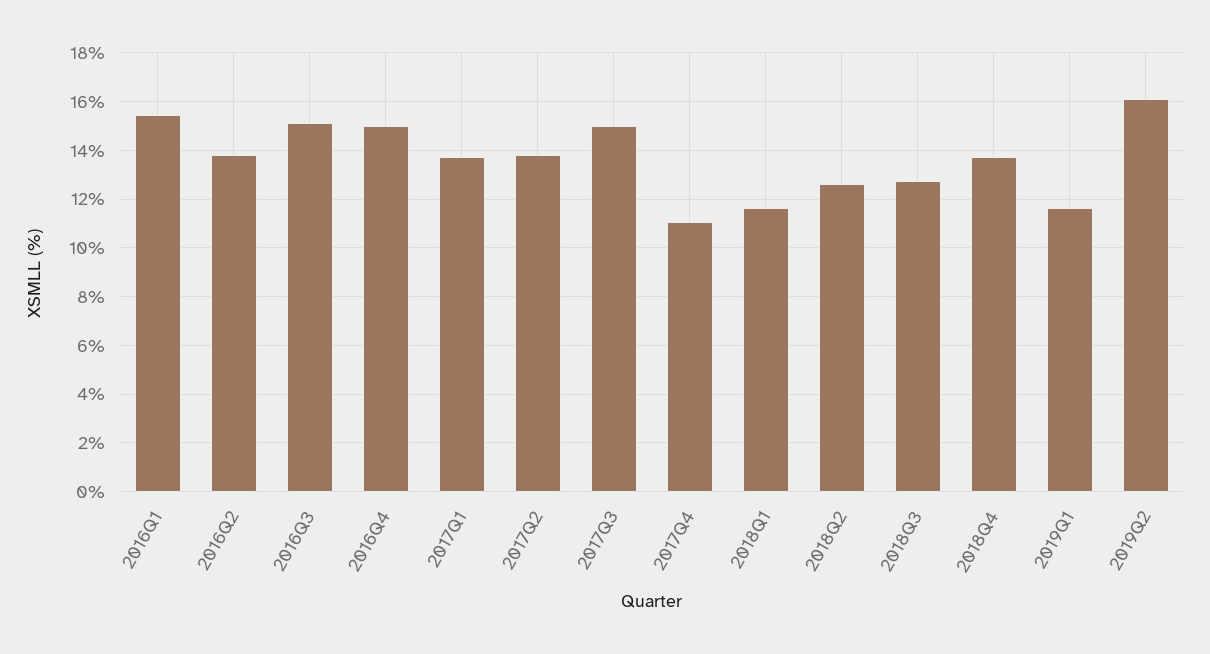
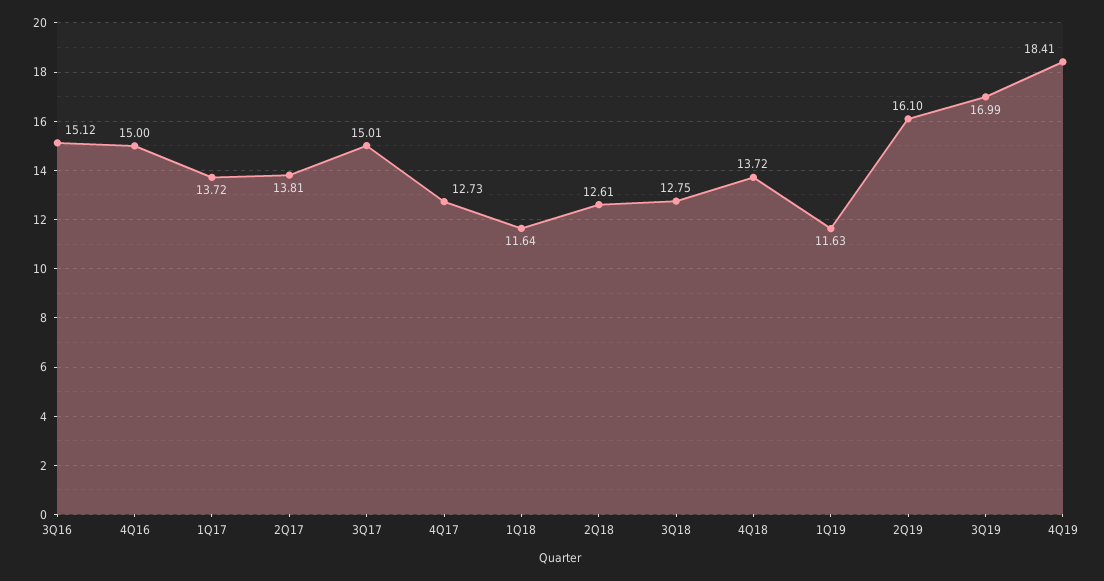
2016Q1: 15.5 -> none
2016Q2: 13.75 -> none
2017Q4: 11 -> 12.73
3Q19: none -> 16.99
4Q19: none -> 18.41

